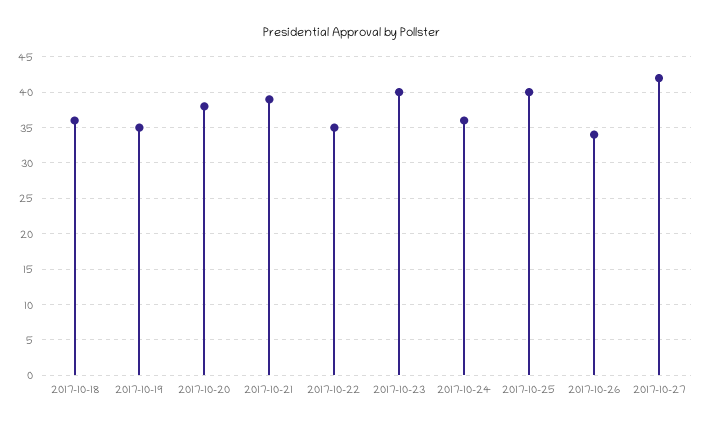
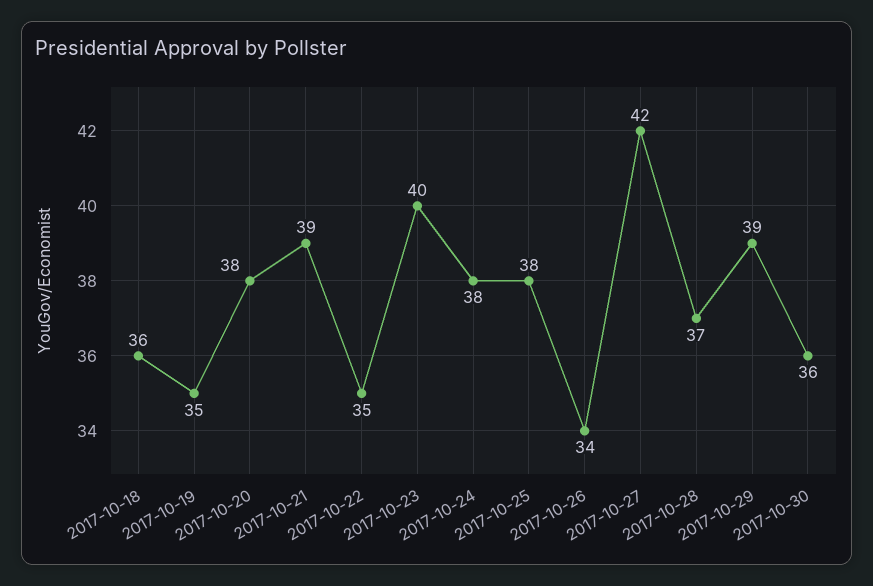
2017-10-24: 36 -> 38
2017-10-25: 40 -> 38
2017-10-28: none -> 37
2017-10-29: none -> 39
2017-10-30: none -> 36

